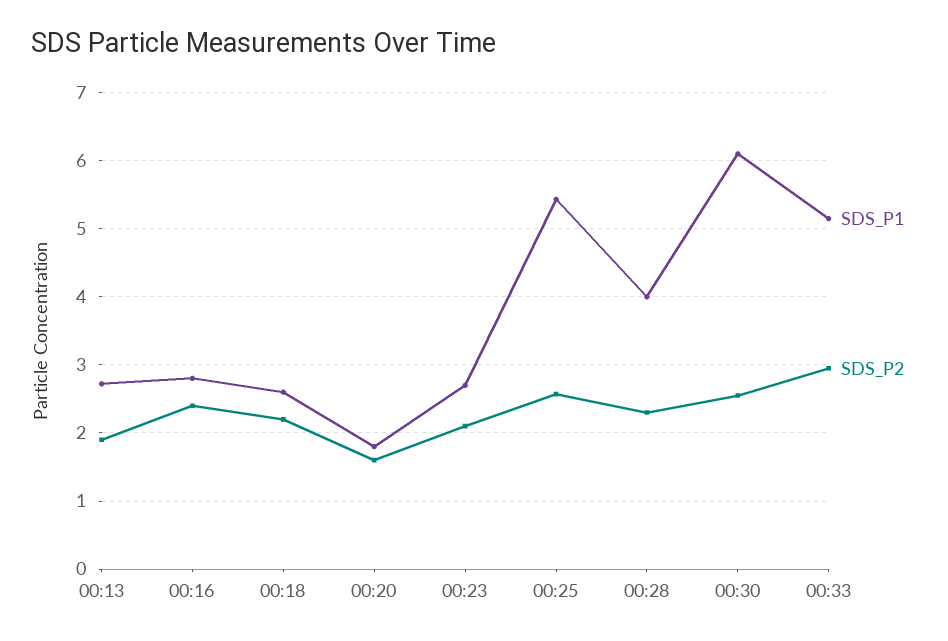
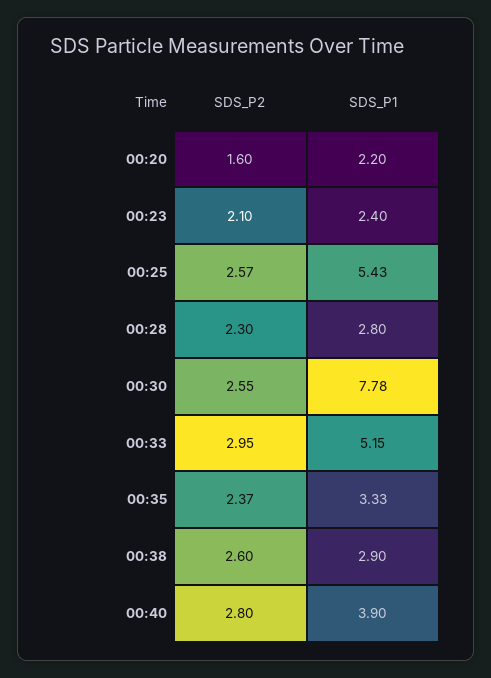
SDS_P1, 00:13: 2.7 -> none
SDS_P2, 00:13: 1.9 -> none
SDS_P1, 00:16: 2.8 -> none
SDS_P2, 00:16: 2.4 -> none
SDS_P1, 00:18: 2.6 -> none
SDS_P2, 00:18: 2.2 -> none
SDS_P1, 00:20: 1.8 -> 2.2
SDS_P1, 00:23: 2.7 -> 2.4
SDS_P1, 00:28: 4 -> 2.8
SDS_P1, 00:30: 6.1 -> 7.78
SDS_P2, 00:35: none -> 2.37
SDS_P1, 00:35: none -> 3.33
SDS_P2, 00:38: none -> 2.6
SDS_P1, 00:38: none -> 2.9
SDS_P2, 00:40: none -> 2.8
SDS_P1, 00:40: none -> 3.9

